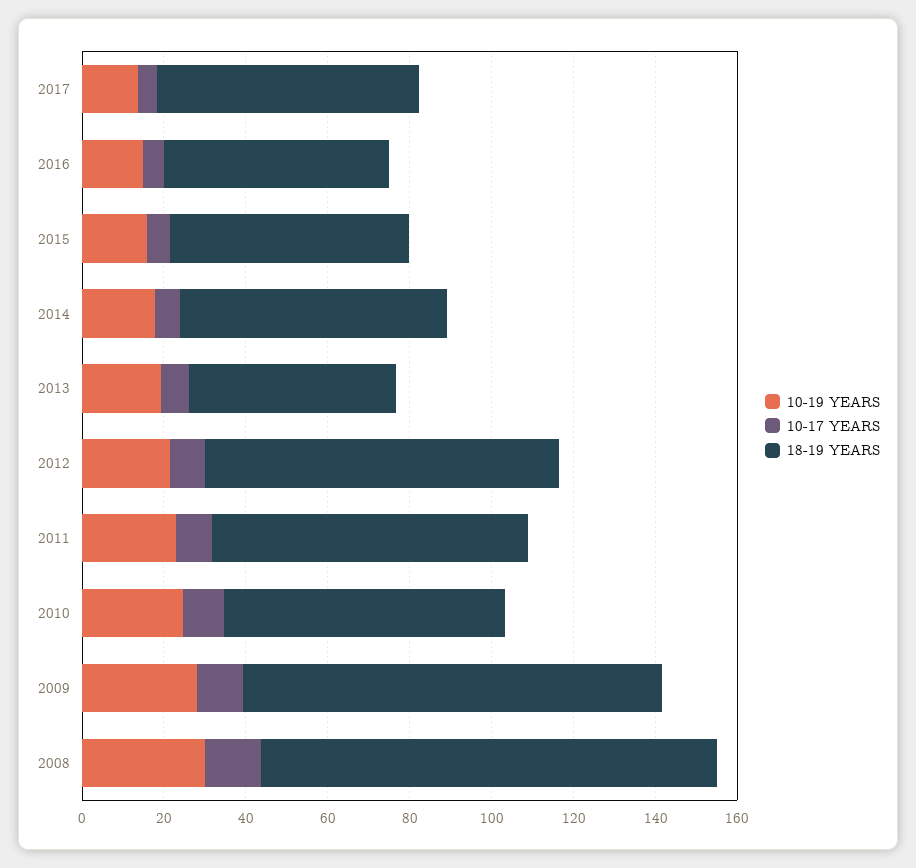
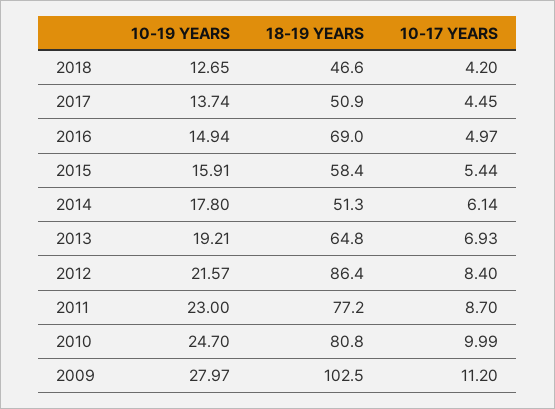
18-19 YEARS, 2017: 65 -> 50.9
18-19 YEARS, 2016: 55 -> 69
18-19 YEARS, 2014: 65 -> 51.3
18-19 YEARS, 2013: 50 -> 64.8
18-19 YEARS, 2010: 70 -> 80.8
10-19 YEARS, 2008: 30 -> none
10-17 YEARS, 2008: 15 -> none
18-19 YEARS, 2008: 110 -> none
10-19 YEARS, 2018: none -> 12.65
18-19 YEARS, 2018: none -> 46.6
10-17 YEARS, 2018: none -> 4.2

